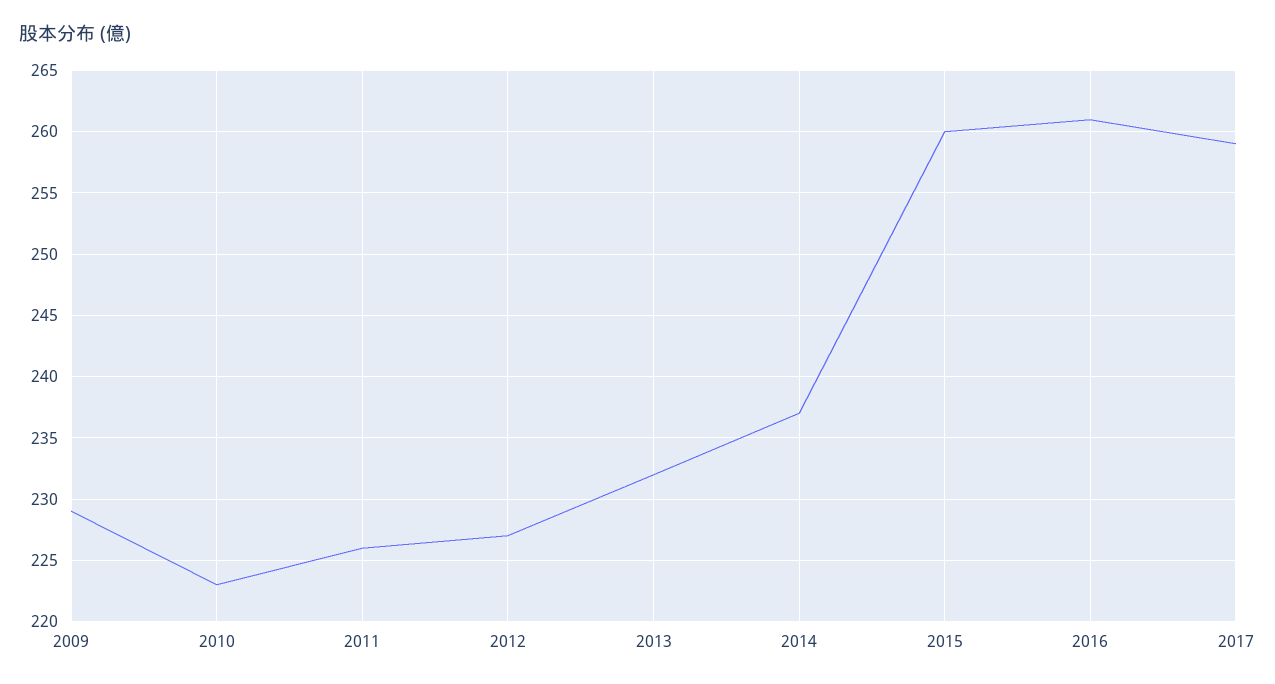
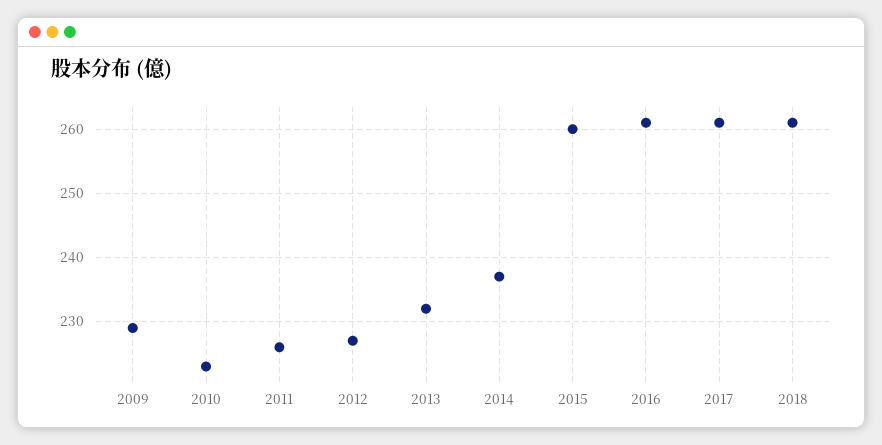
2017: 259 -> 261
2018: none -> 261

